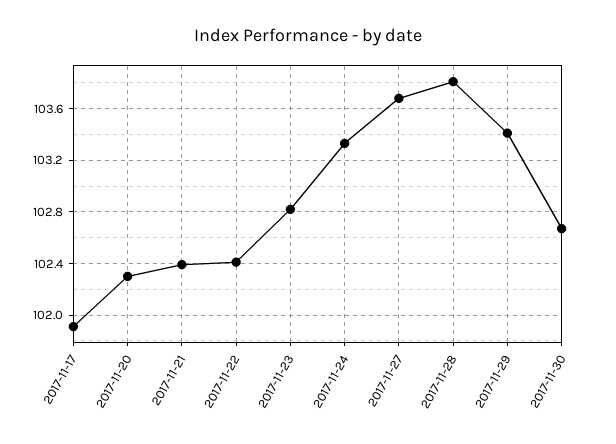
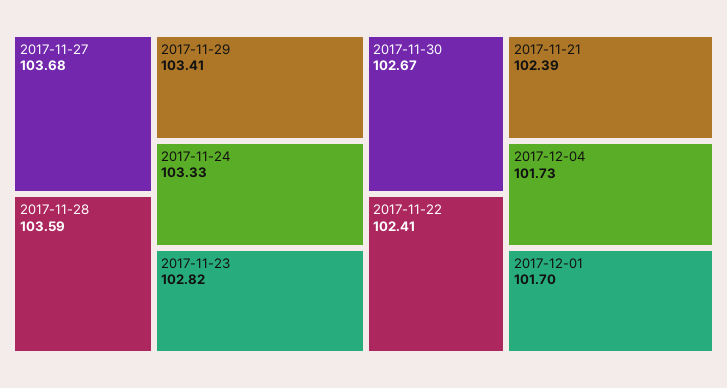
2017-11-17: 101.9 -> none
2017-11-20: 102.3 -> none
2017-11-28: 103.8 -> 103.59
2017-12-04: none -> 101.73
2017-12-01: none -> 101.7

